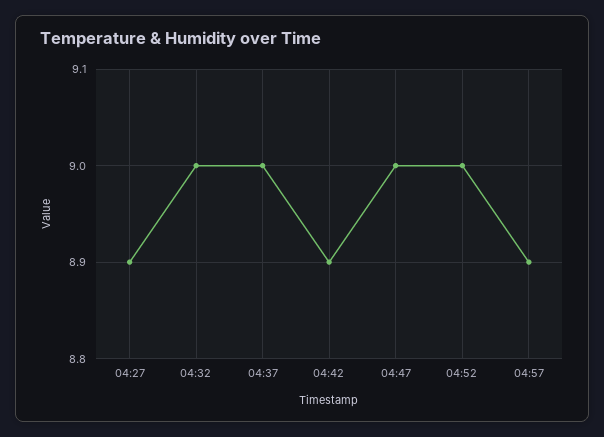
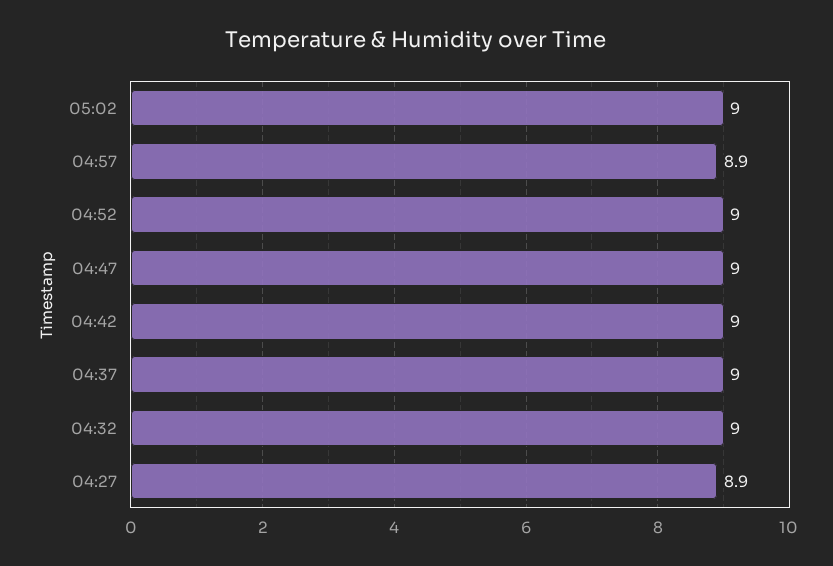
04:42: 8.9 -> 9
05:02: none -> 9

